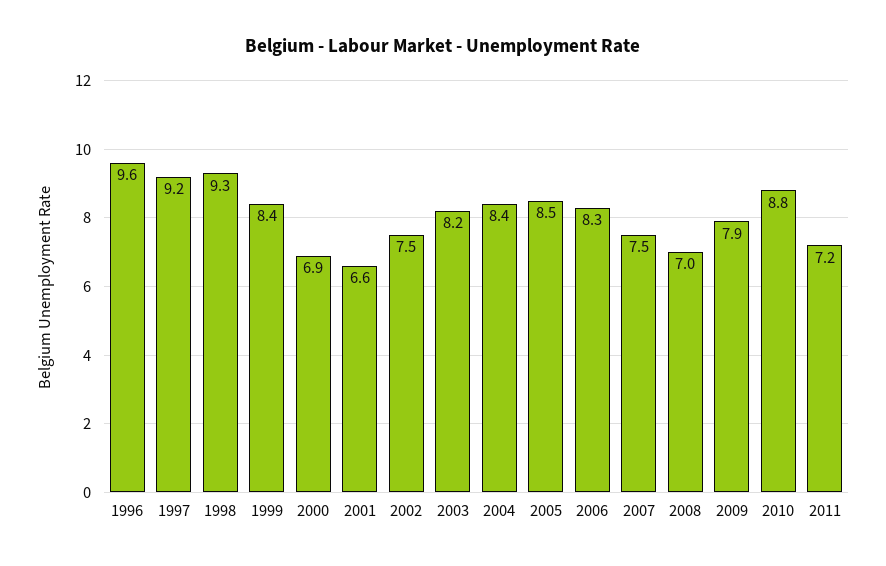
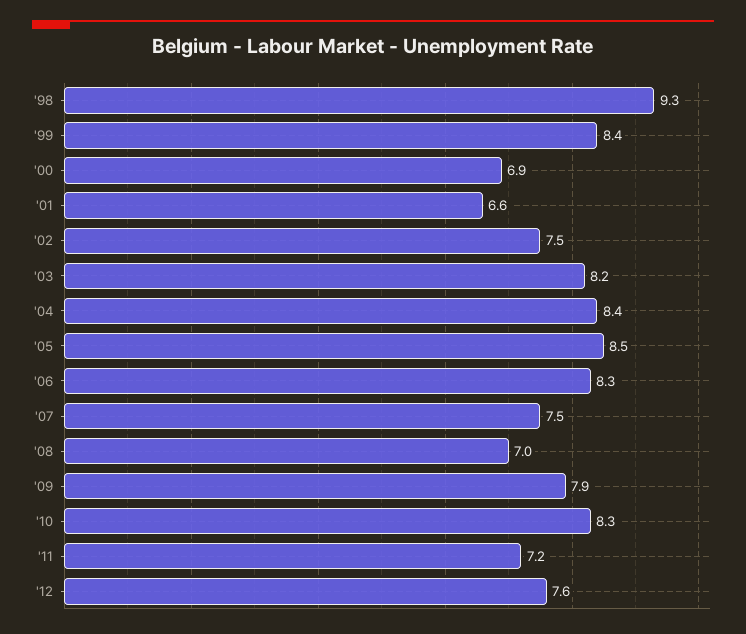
1996: 9.6 -> none
1997: 9.2 -> none
2010: 8.8 -> 8.3
'12: none -> 7.6

